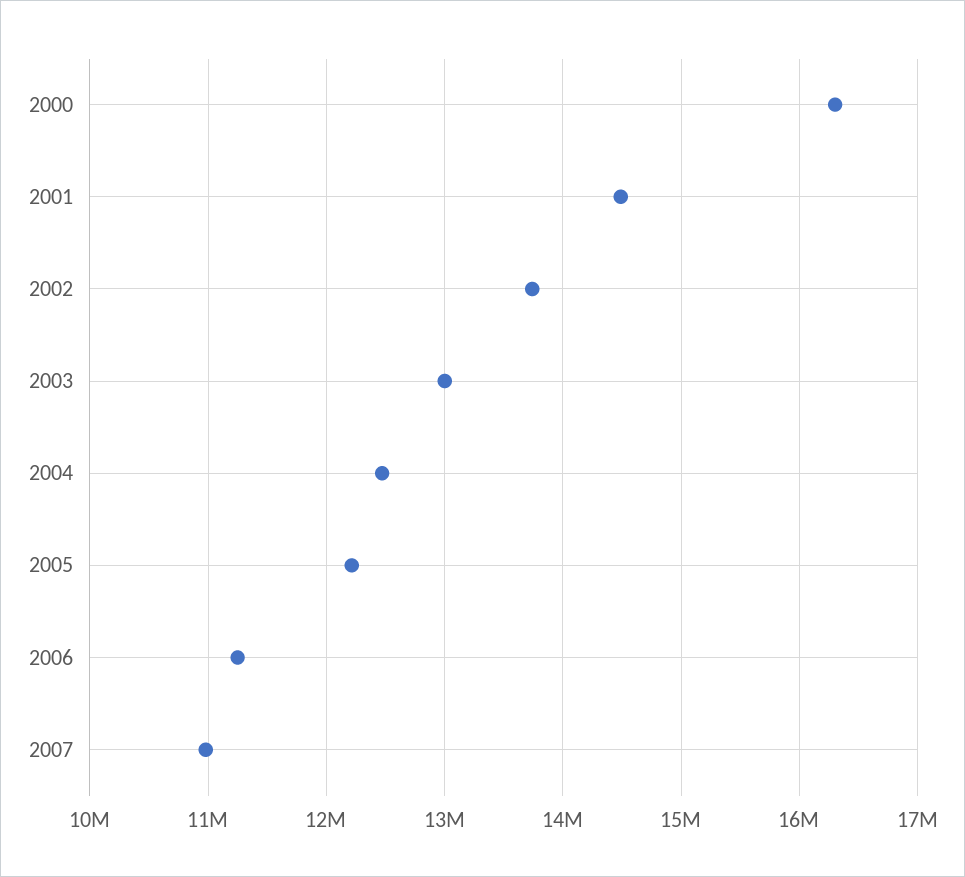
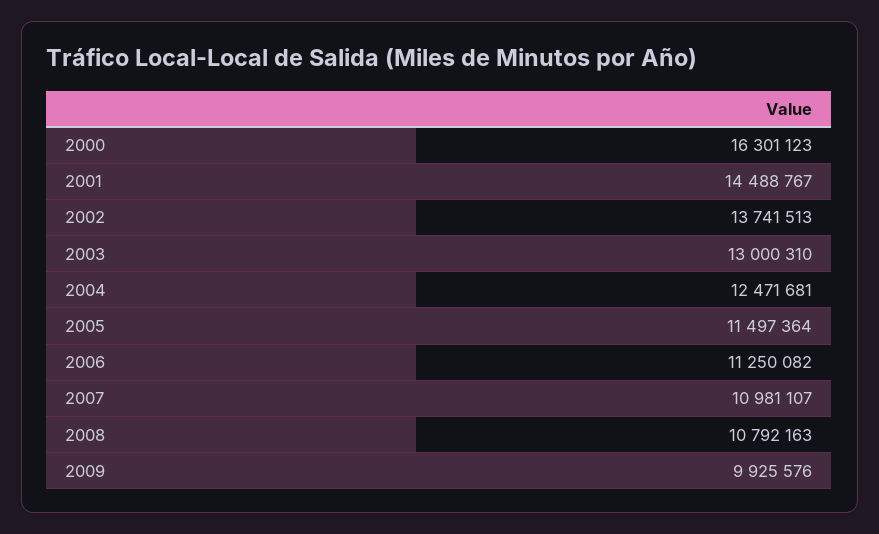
2005: 12200000 -> 11497364
2008: none -> 10792163
2009: none -> 9925576

